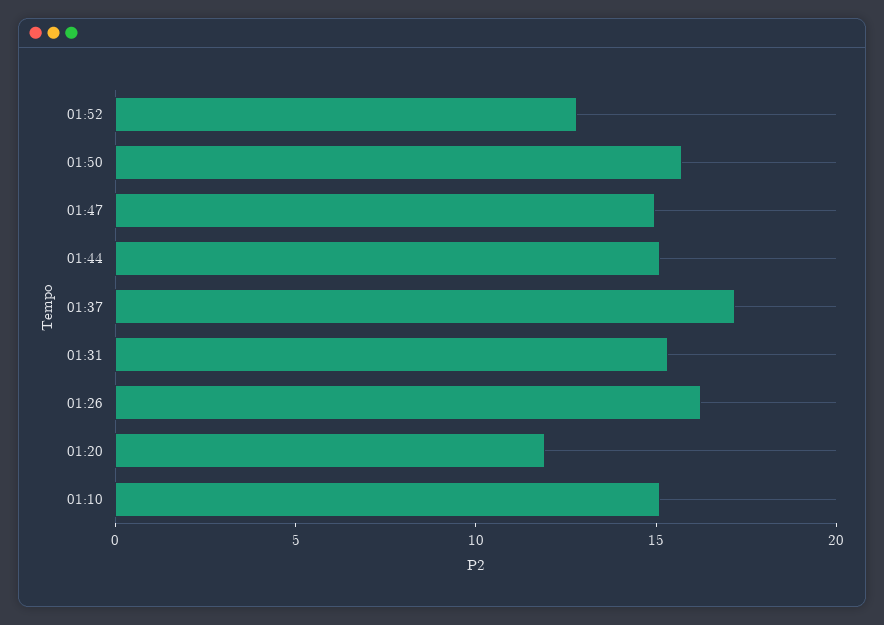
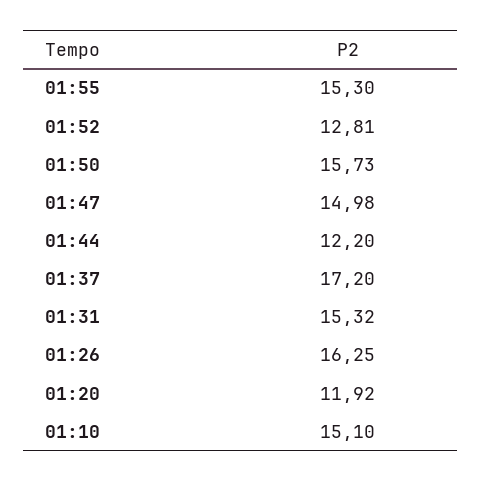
01:44: 15 -> 12.2
01:55: none -> 15.3

